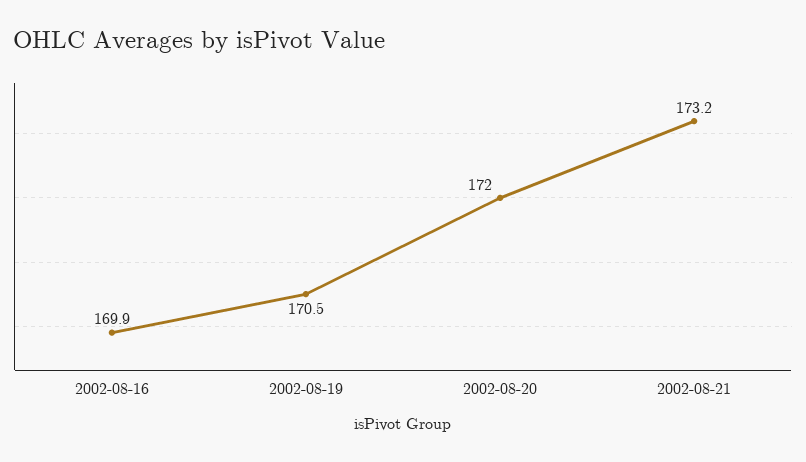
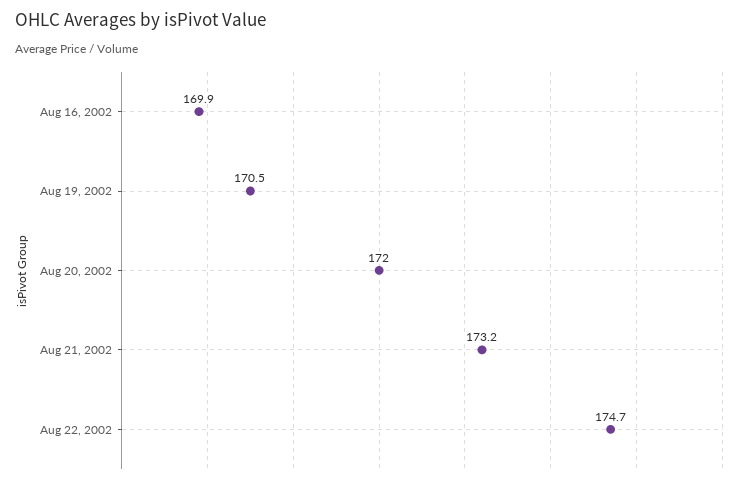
Aug 22, 2002: none -> 174.7

